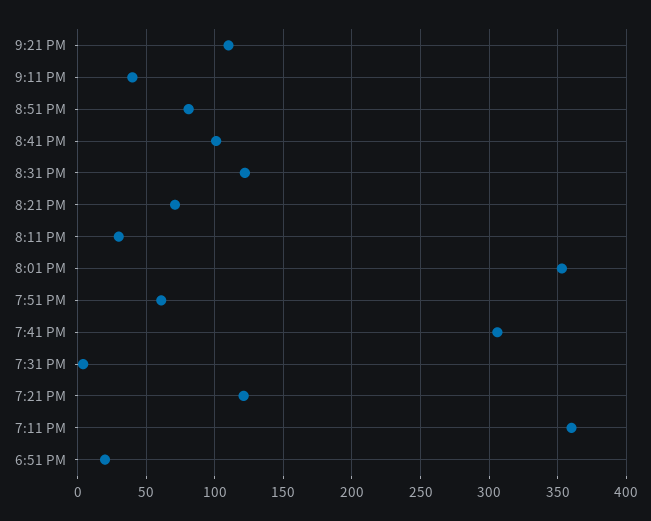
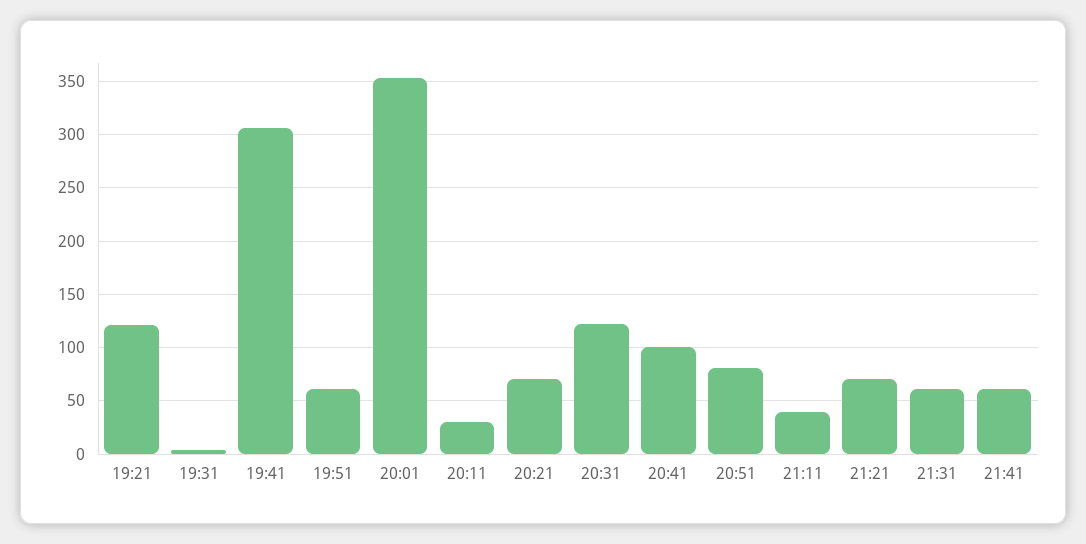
9:21 PM: 110 -> 70
7:11 PM: 360 -> none
6:51 PM: 20 -> none
21:31: none -> 60
21:41: none -> 60

